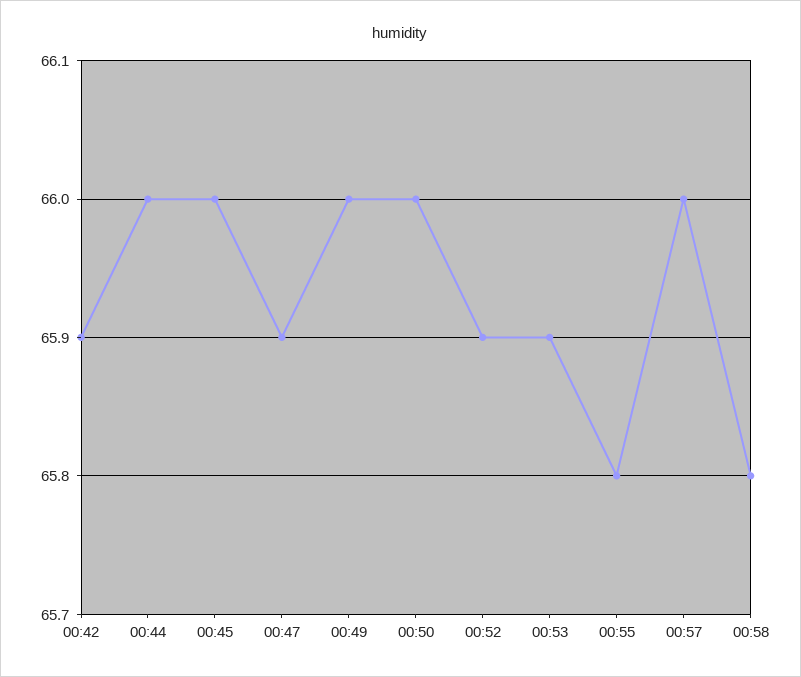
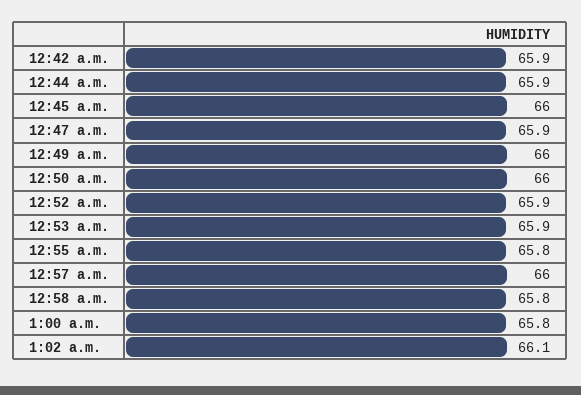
00:44: 66 -> 65.9
1:00 a.m.: none -> 65.8
1:02 a.m.: none -> 66.1

